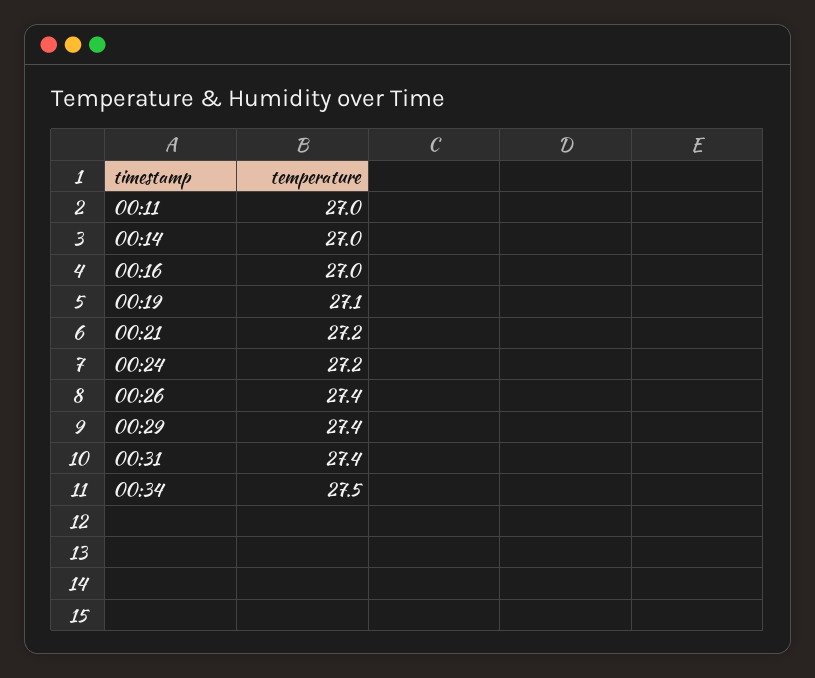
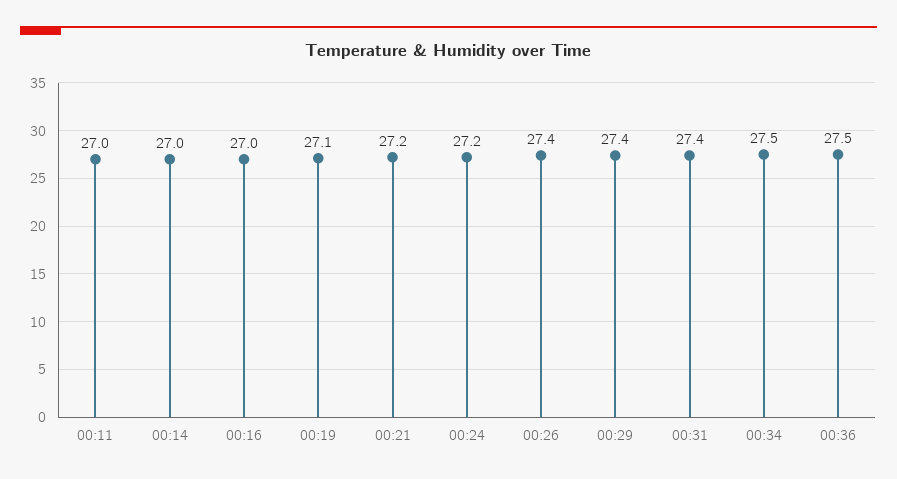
00:36: none -> 27.5

